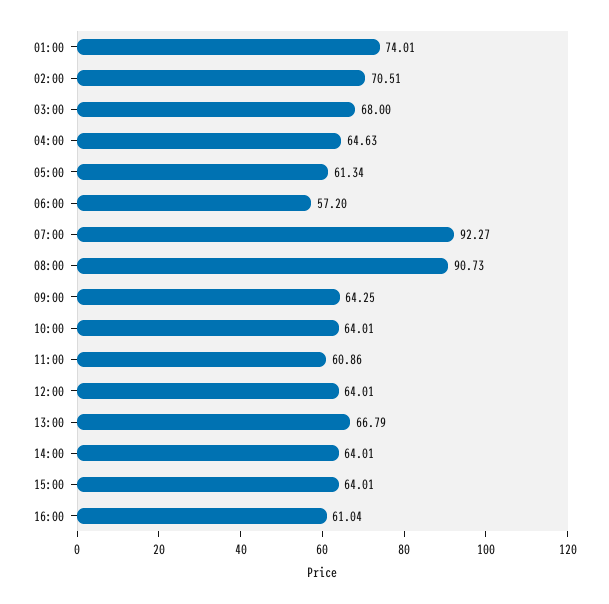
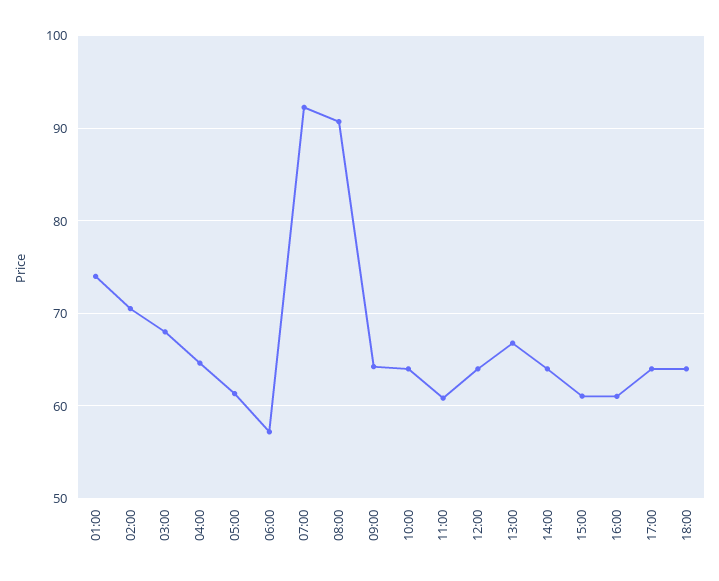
15:00: 64.01 -> 61
17:00: none -> 64
18:00: none -> 64

